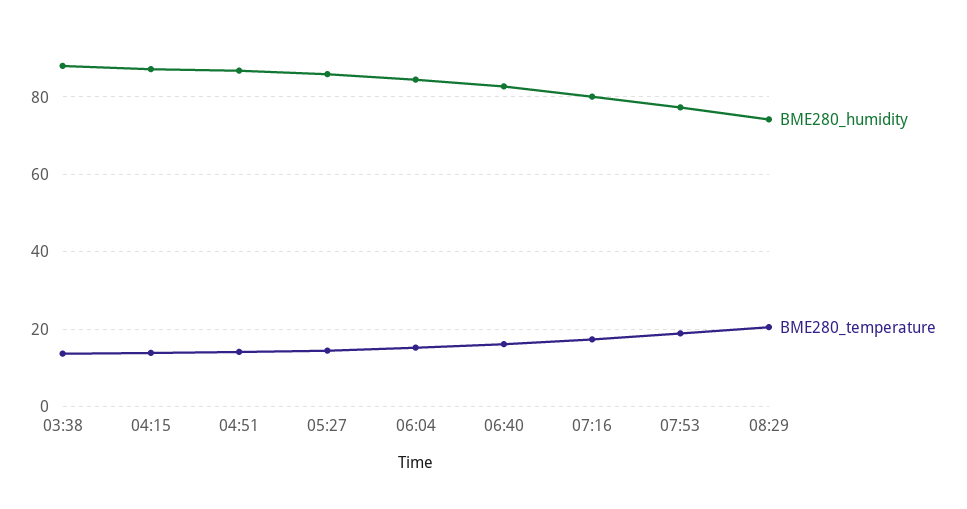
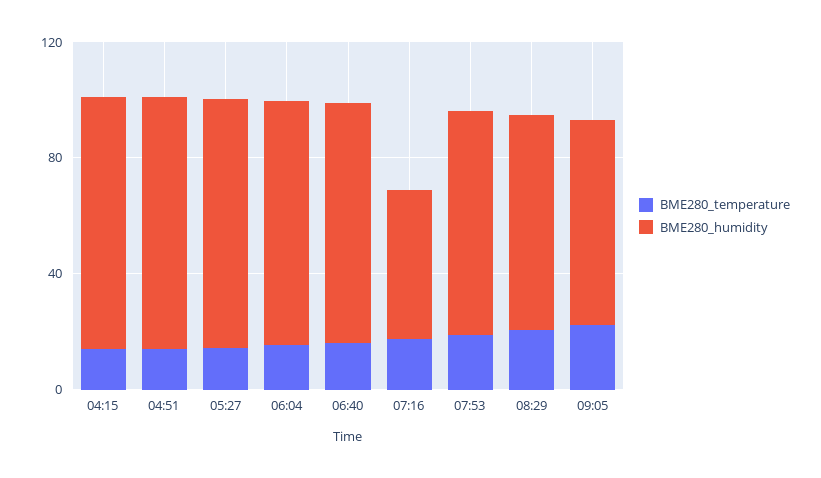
BME280_humidity, 03:38: 88 -> none
BME280_temperature, 03:38: 14 -> none
BME280_humidity, 07:16: 80 -> 50
BME280_temperature, 09:05: none -> 20
BME280_humidity, 09:05: none -> 70

